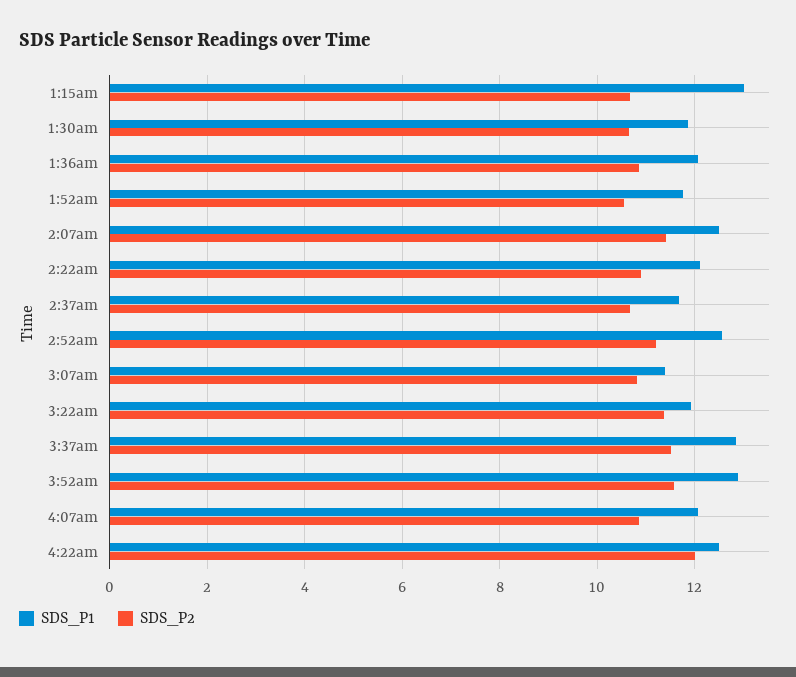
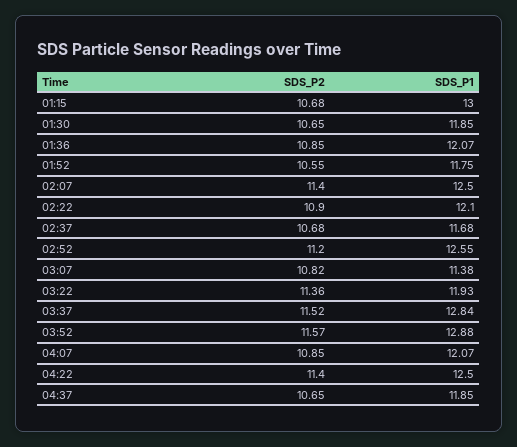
SDS_P2, 4:22am: 12 -> 11.4
SDS_P2, 04:37: none -> 10.65
SDS_P1, 04:37: none -> 11.85

